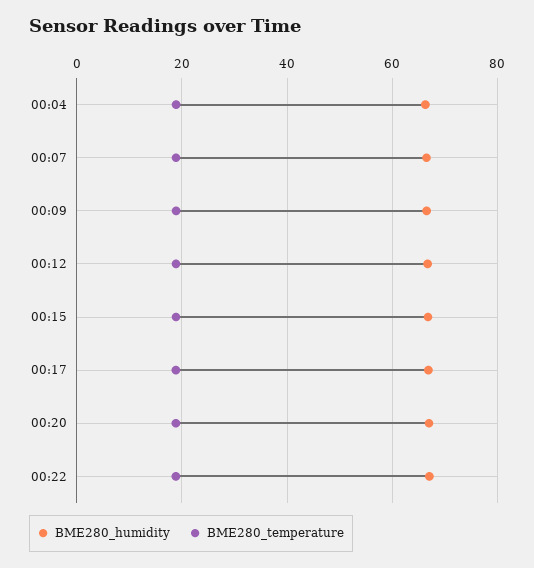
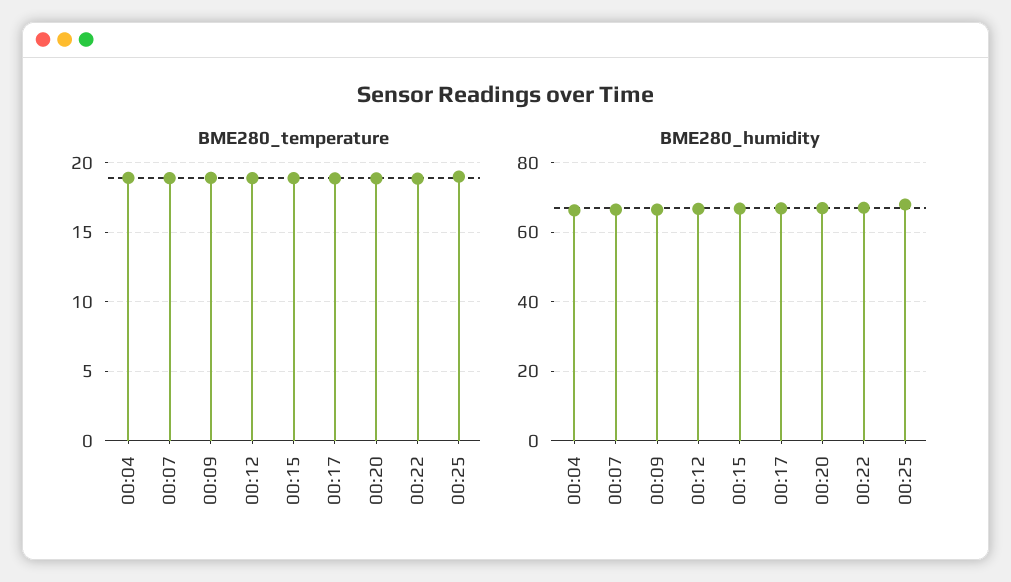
BME280_temperature, 00:25: none -> 19
BME280_humidity, 00:25: none -> 68

